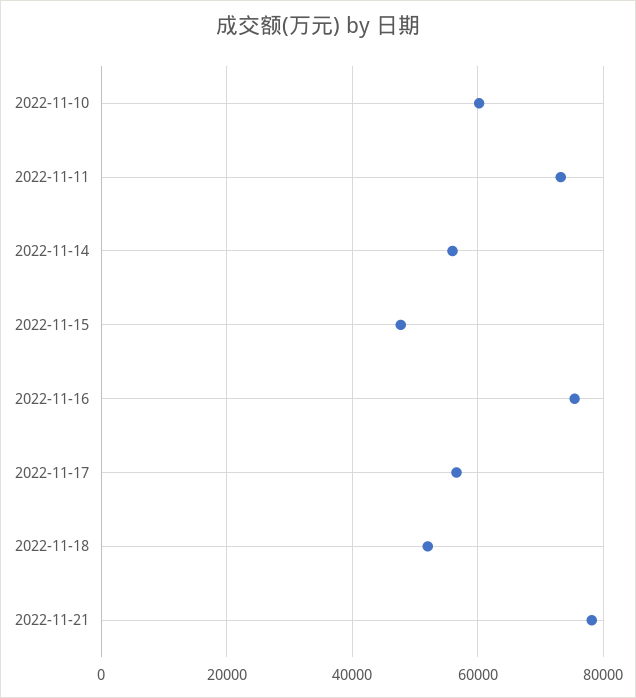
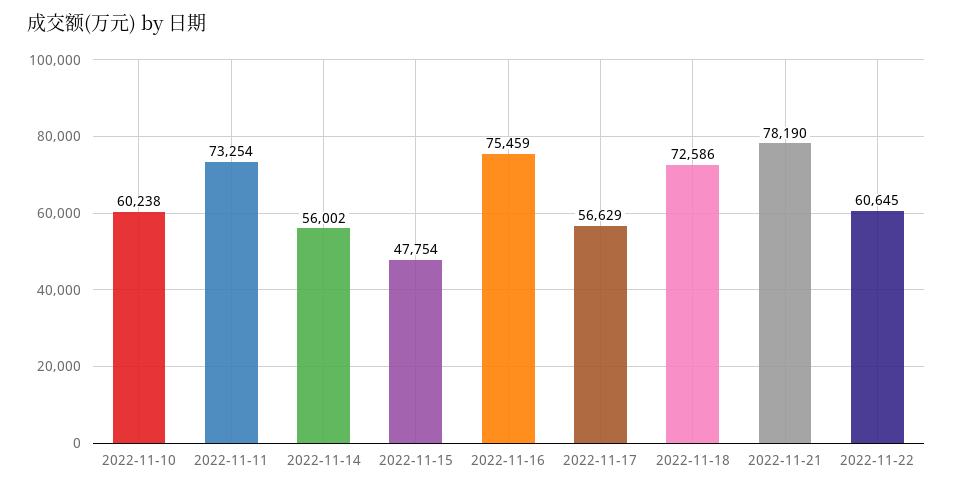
2022-11-18: 52000 -> 72586
2022-11-22: none -> 60645

